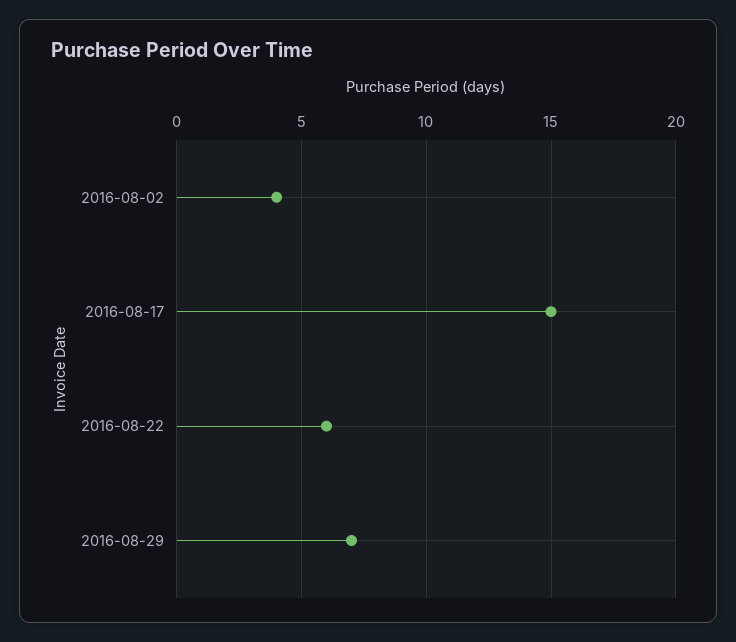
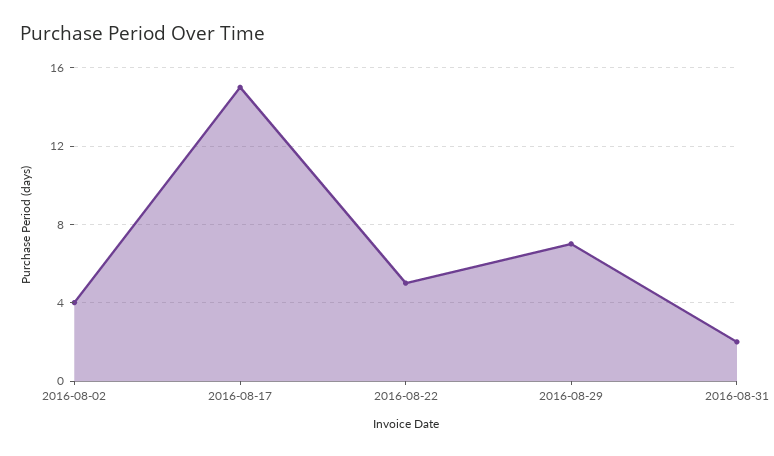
2016-08-22: 6 -> 5
2016-08-31: none -> 2

